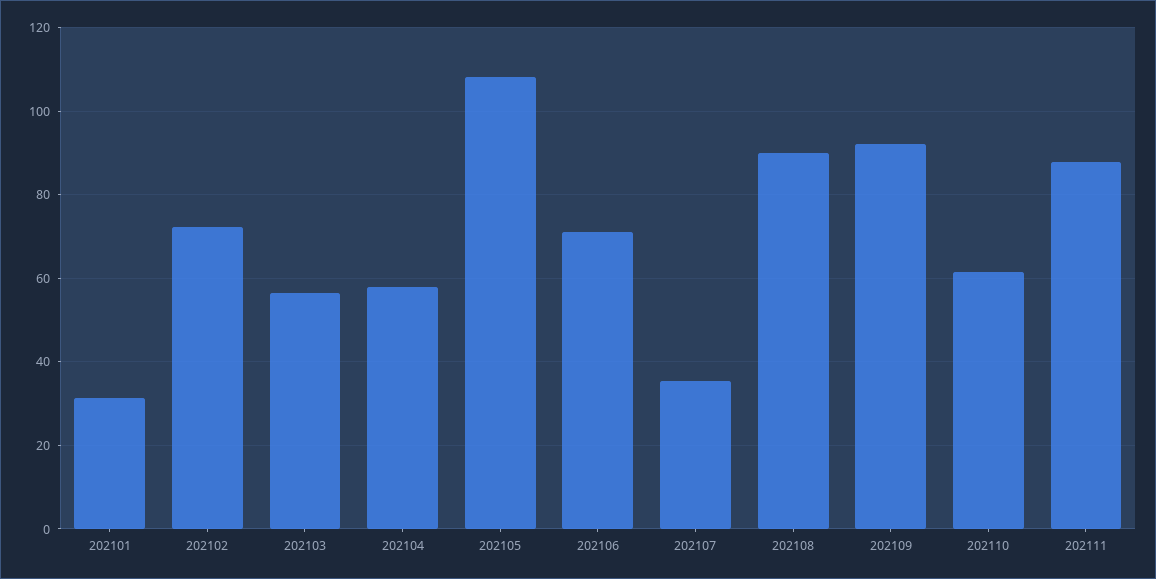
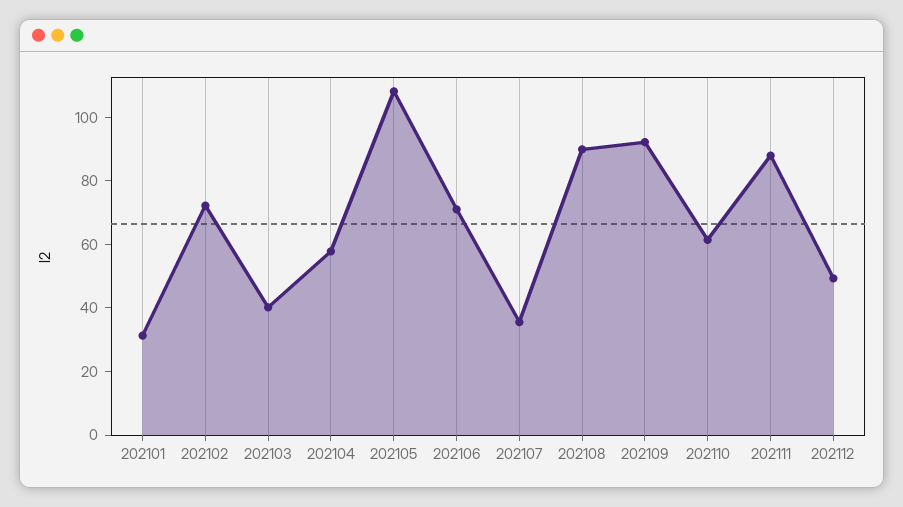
202103: 56 -> 40
202112: none -> 50

